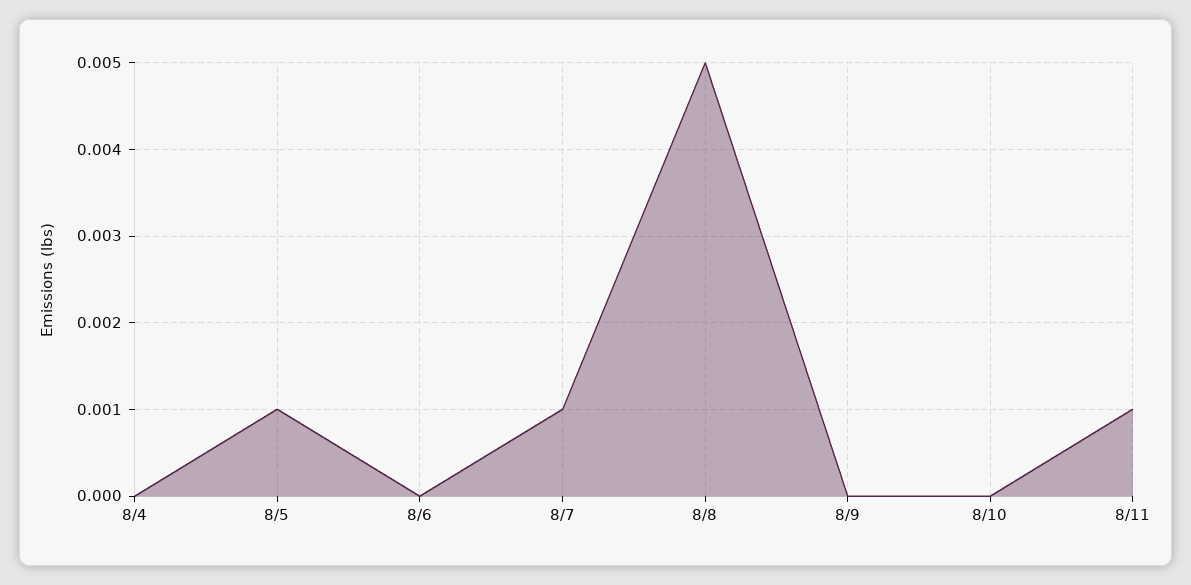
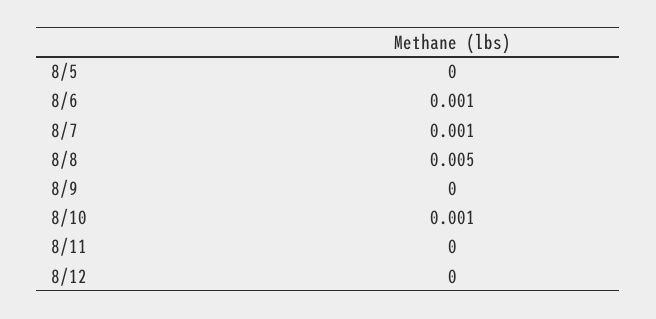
8/4: 0 -> none
8/5: 0.001 -> 0
8/6: 0 -> 0.001
8/10: 0 -> 0.001
8/11: 0.001 -> 0
8/12: none -> 0

